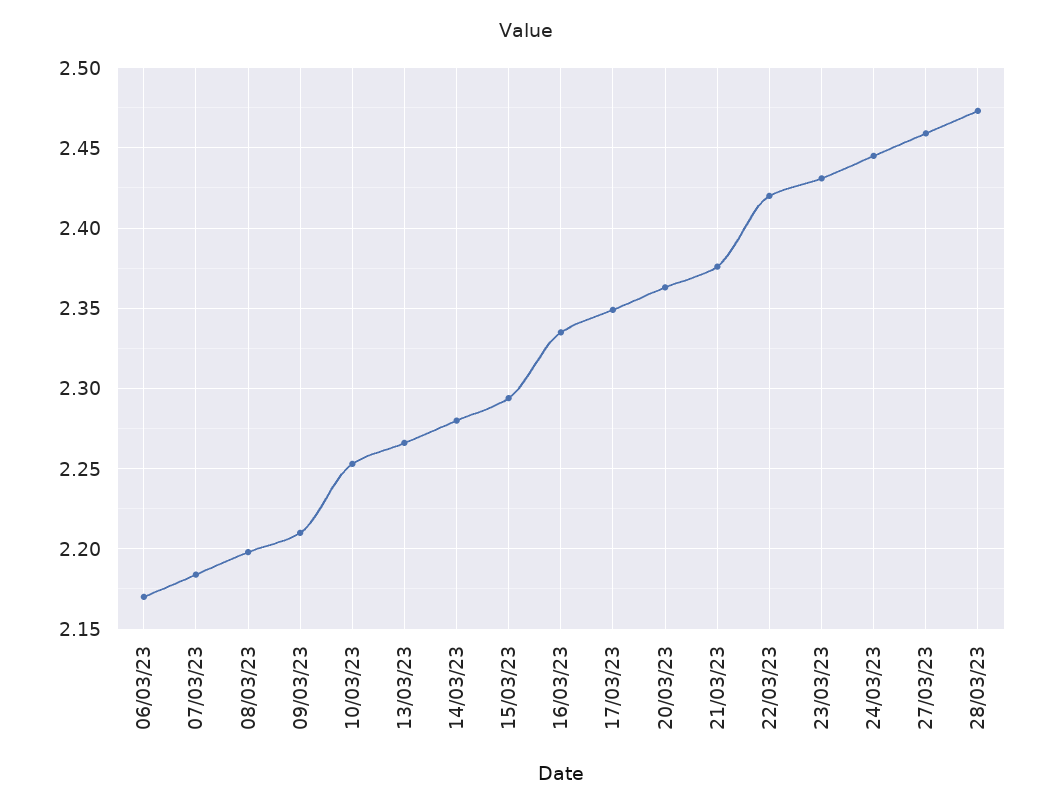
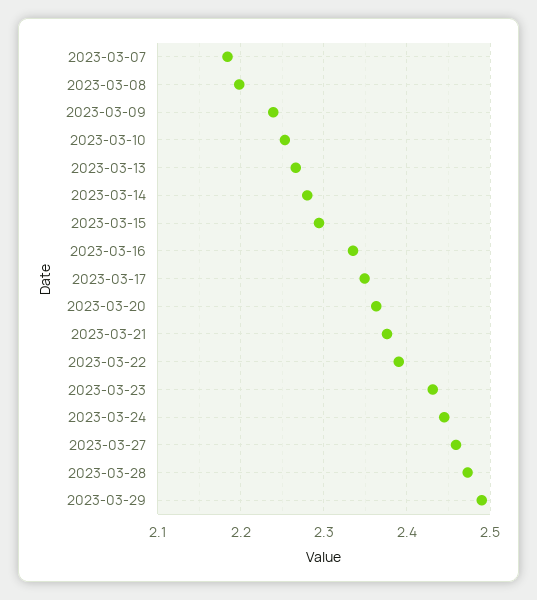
06/03/23: 2.17 -> none
09/03/23: 2.21 -> 2.24
22/03/23: 2.42 -> 2.39
2023-03-29: none -> 2.49

